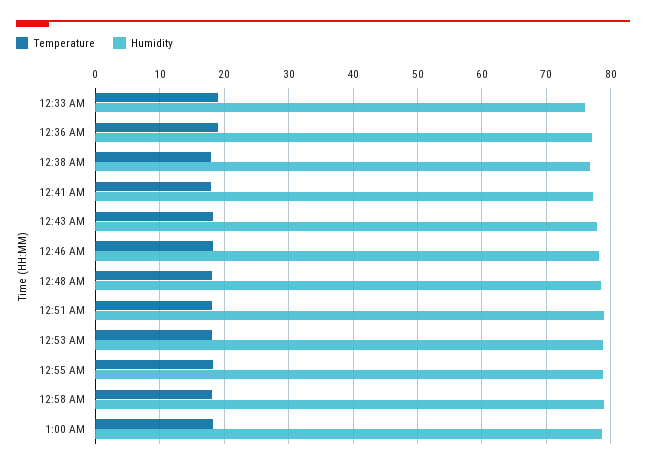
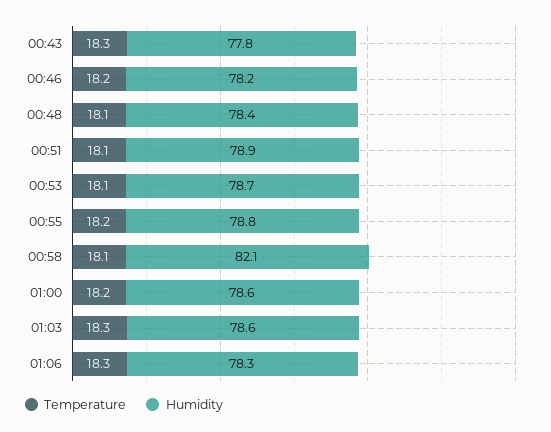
Temperature, 12:33 AM: 19 -> none
Humidity, 12:33 AM: 76 -> none
Temperature, 12:36 AM: 19 -> none
Humidity, 12:36 AM: 77 -> none
Temperature, 12:38 AM: 18 -> none
Humidity, 12:38 AM: 77 -> none
Temperature, 12:41 AM: 18 -> none
Humidity, 12:41 AM: 77 -> none
Humidity, 12:58 AM: 79 -> 82.1
Temperature, 01:03: none -> 18.3
Humidity, 01:03: none -> 78.6
Temperature, 01:06: none -> 18.3
Humidity, 01:06: none -> 78.3

